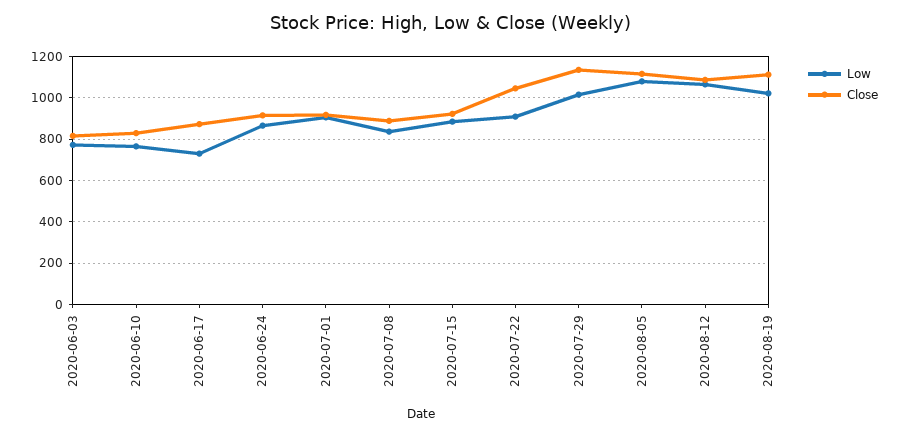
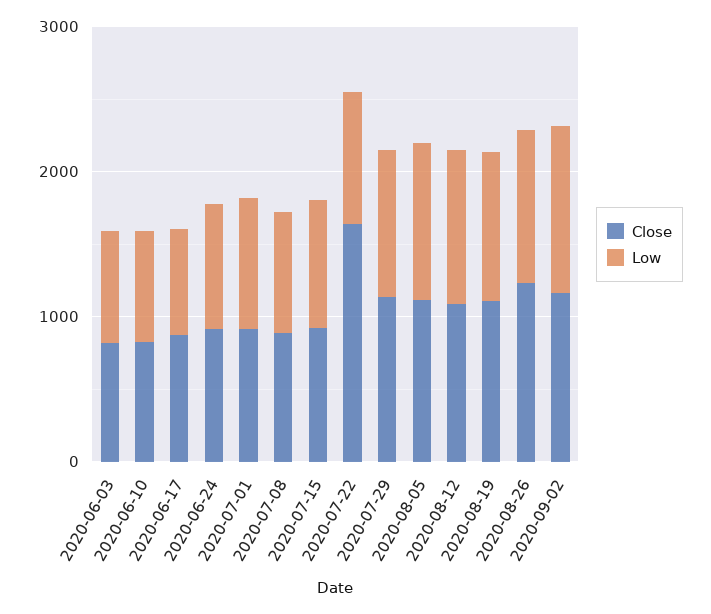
Close, 2020-07-22: 1050 -> 1600
Close, 2020-08-26: none -> 1200
Low, 2020-08-26: none -> 1000
Close, 2020-09-02: none -> 1200
Low, 2020-09-02: none -> 1200

